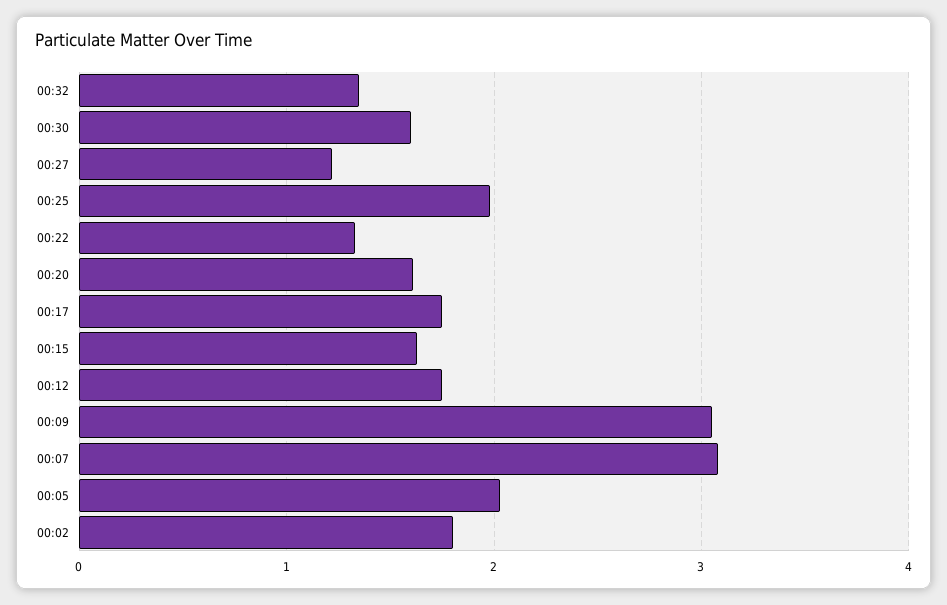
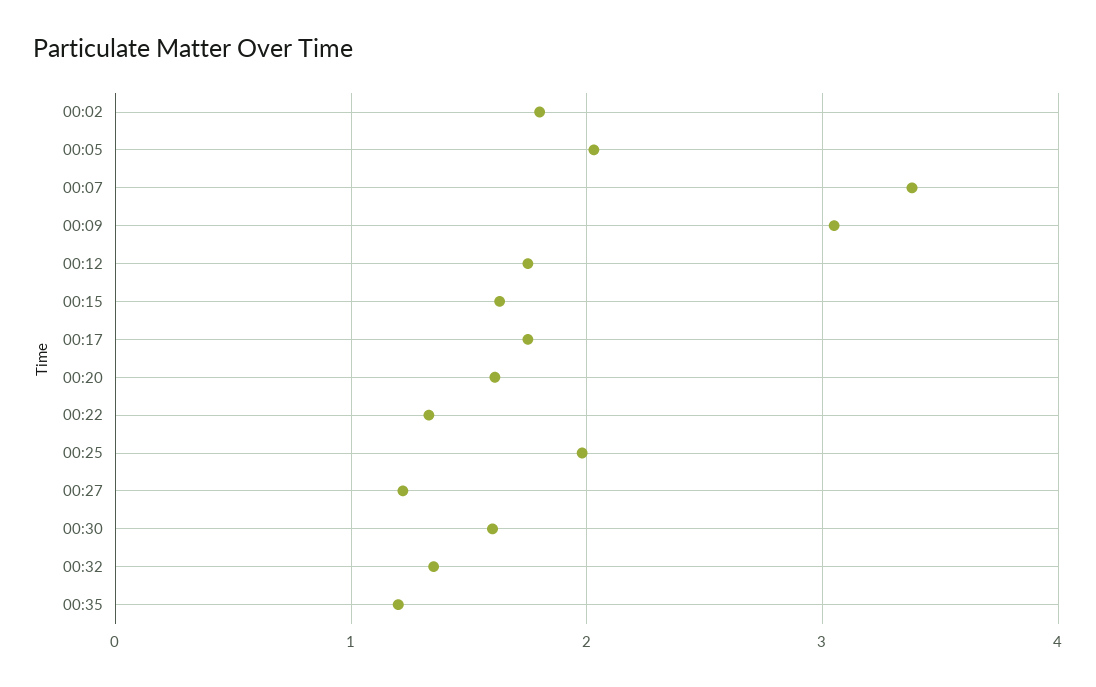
00:07: 3.1 -> 3.4
00:35: none -> 1.2

